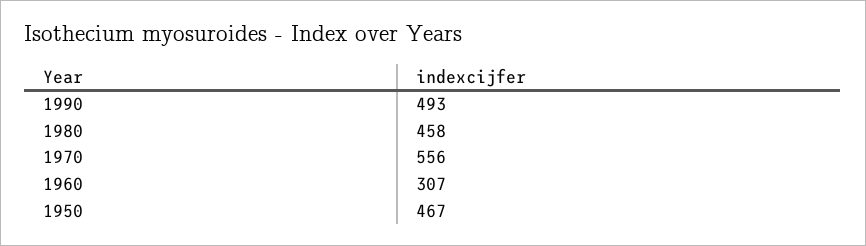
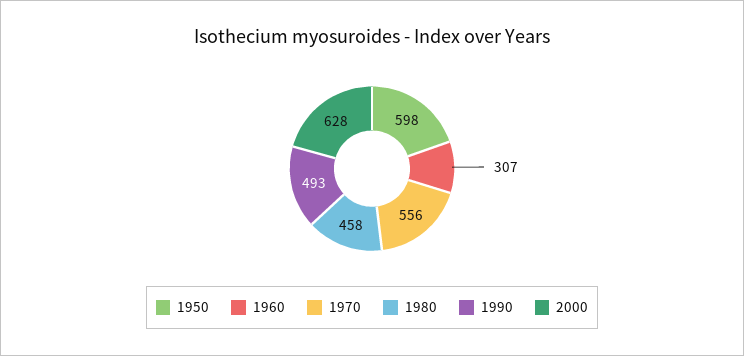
1950: 467 -> 598
2000: none -> 628

